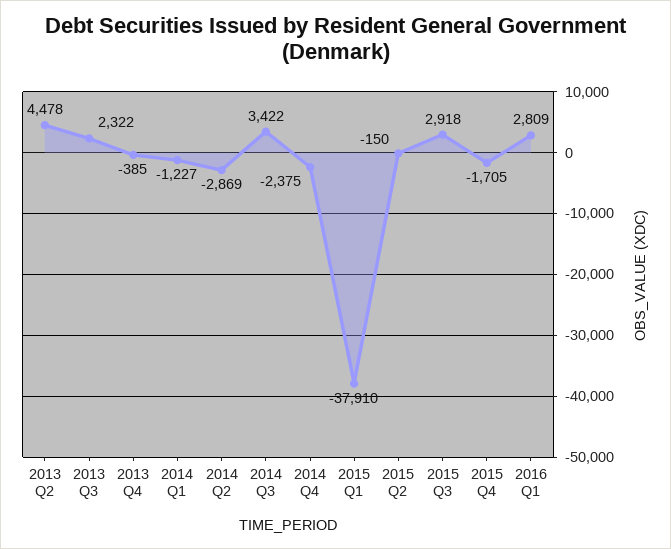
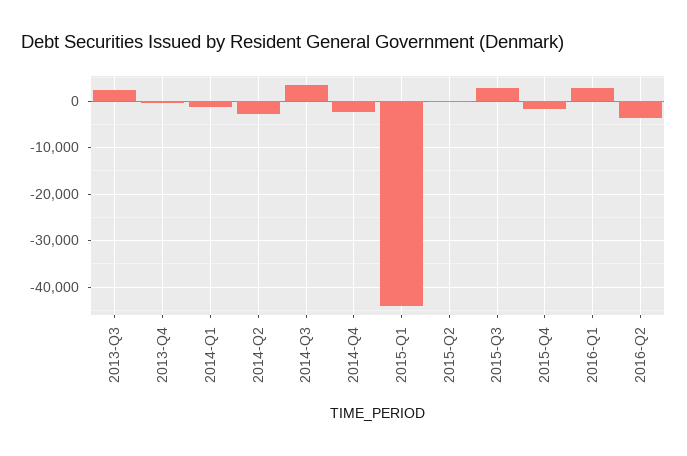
2013 Q2: 4478 -> none
2015 Q1: -37910 -> -44000
2016-Q2: none -> -4000

